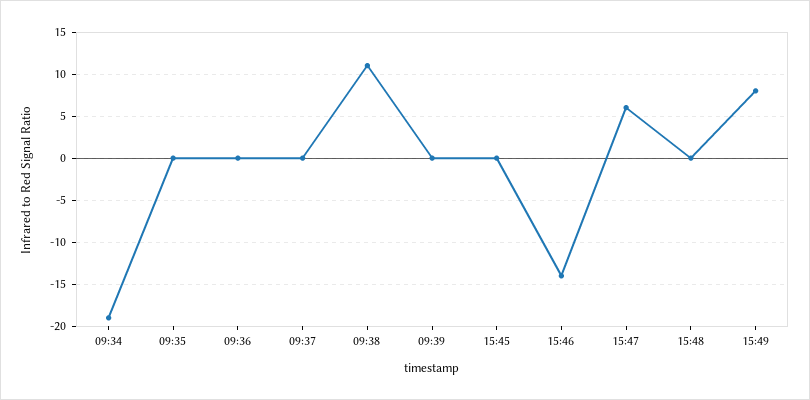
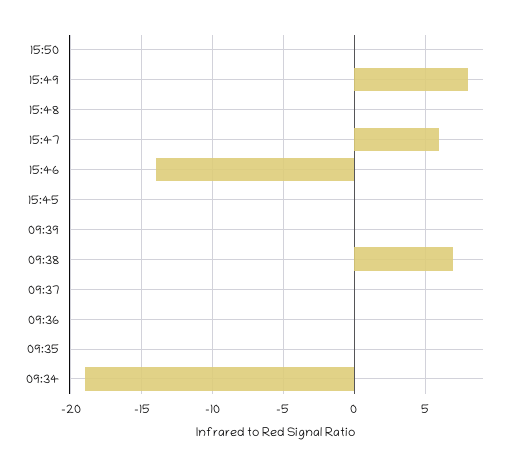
09:38: 11 -> 7
15:50: none -> 0

